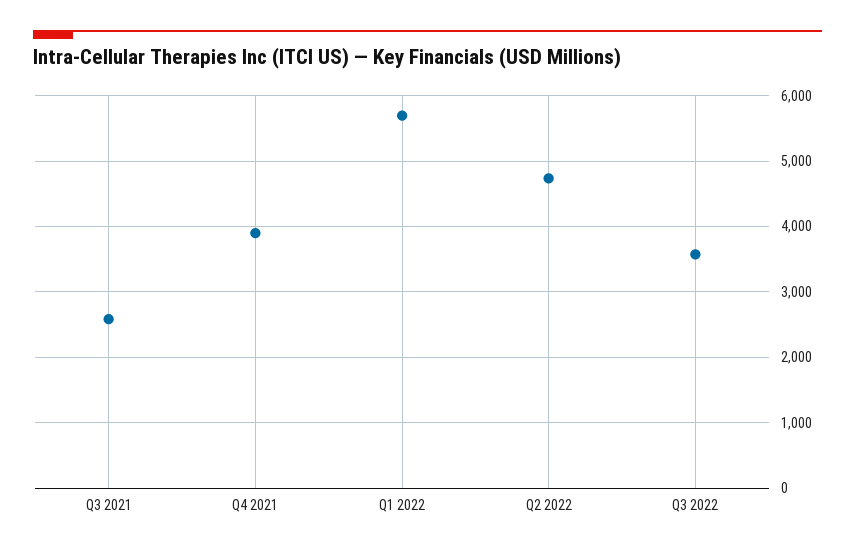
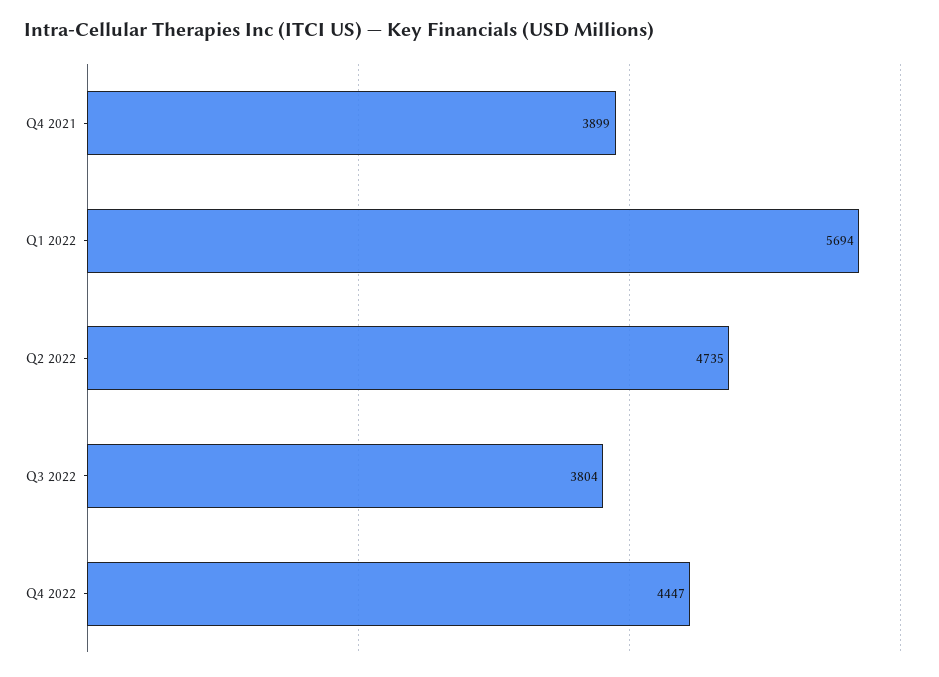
Q3 2021: 2600 -> none
Q3 2022: 3600 -> 3804
Q4 2022: none -> 4447

